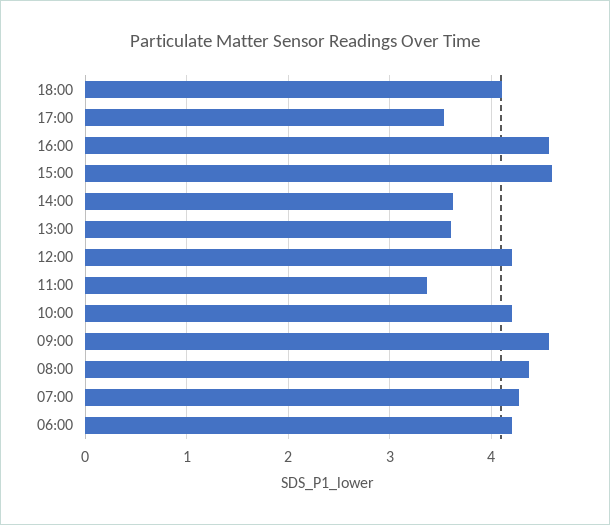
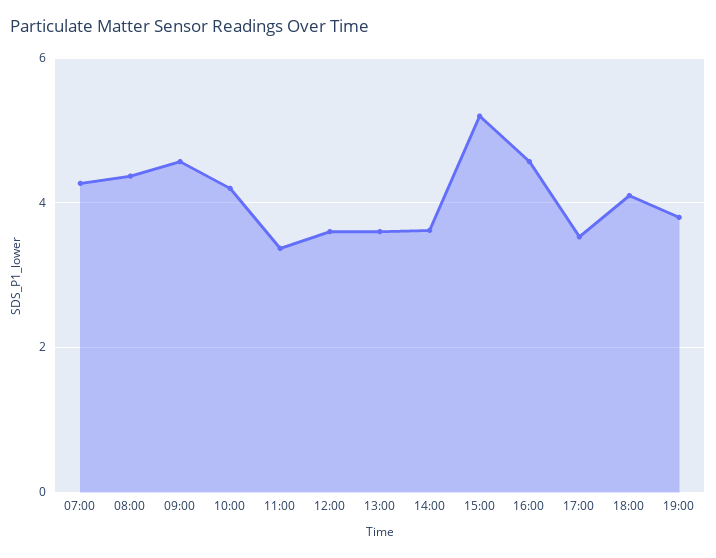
15:00: 4.6 -> 5.2
12:00: 4.2 -> 3.6
06:00: 4.2 -> none
19:00: none -> 3.8

